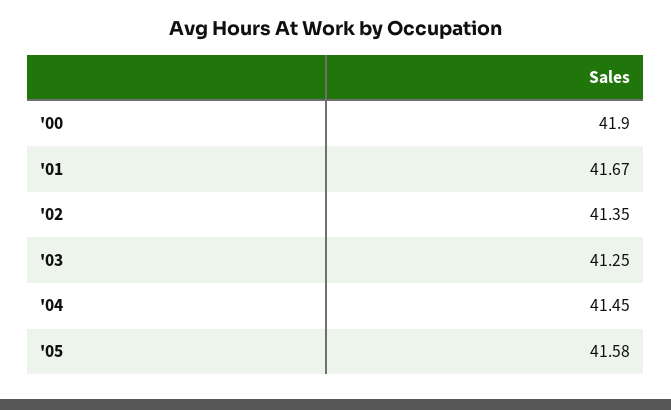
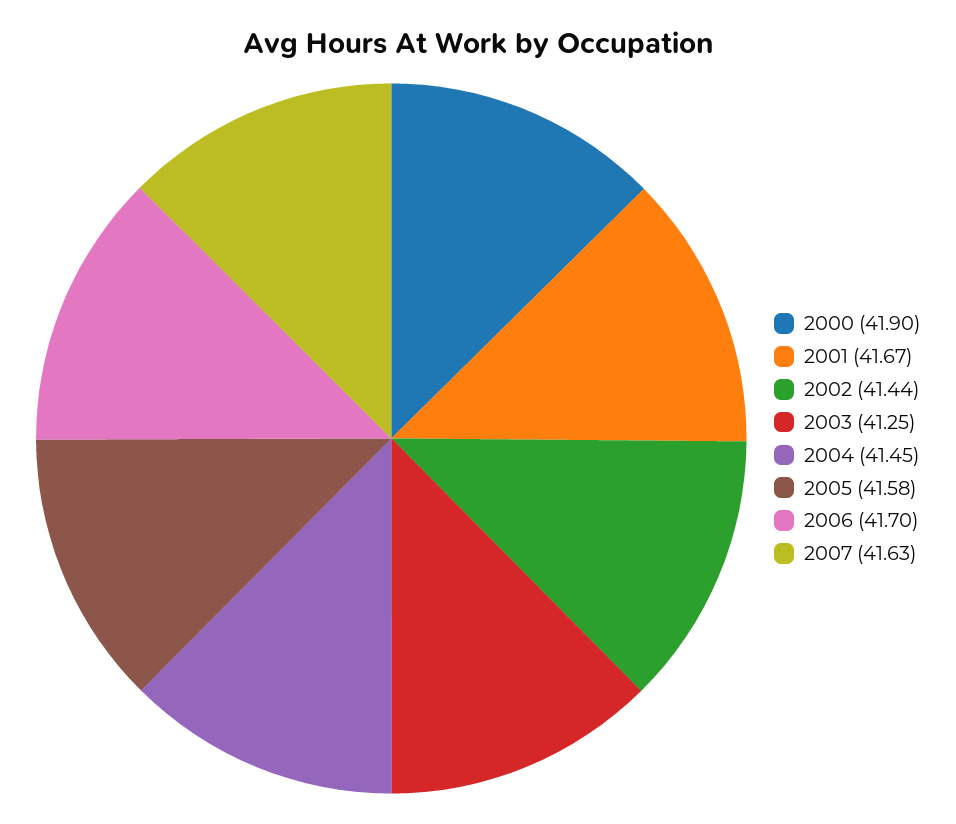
'02: 41.35 -> 41.44
2006: none -> 41.7
2007: none -> 41.63

